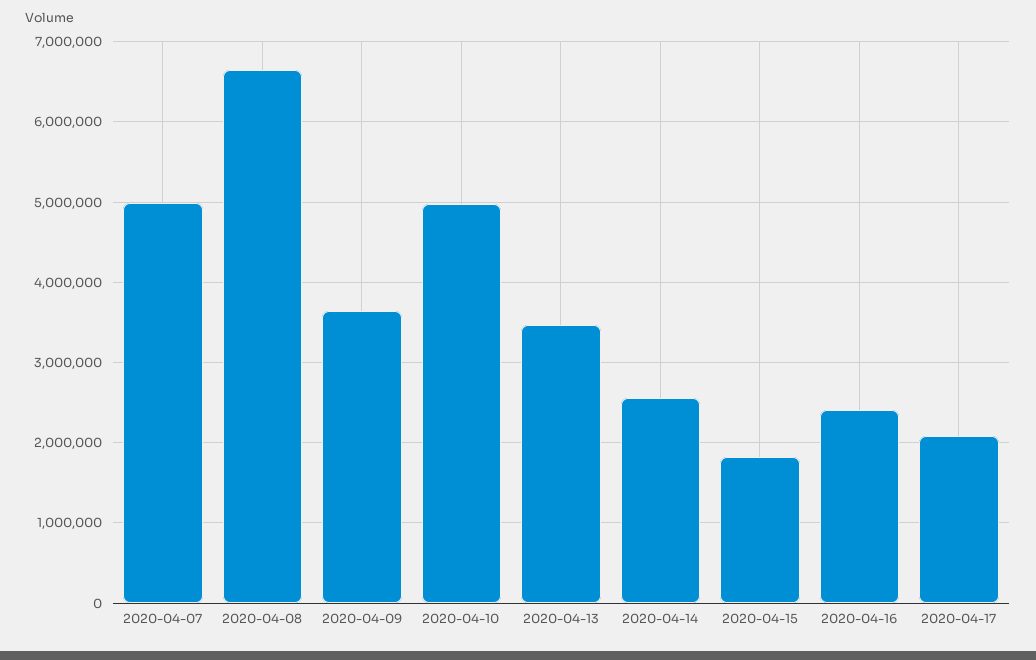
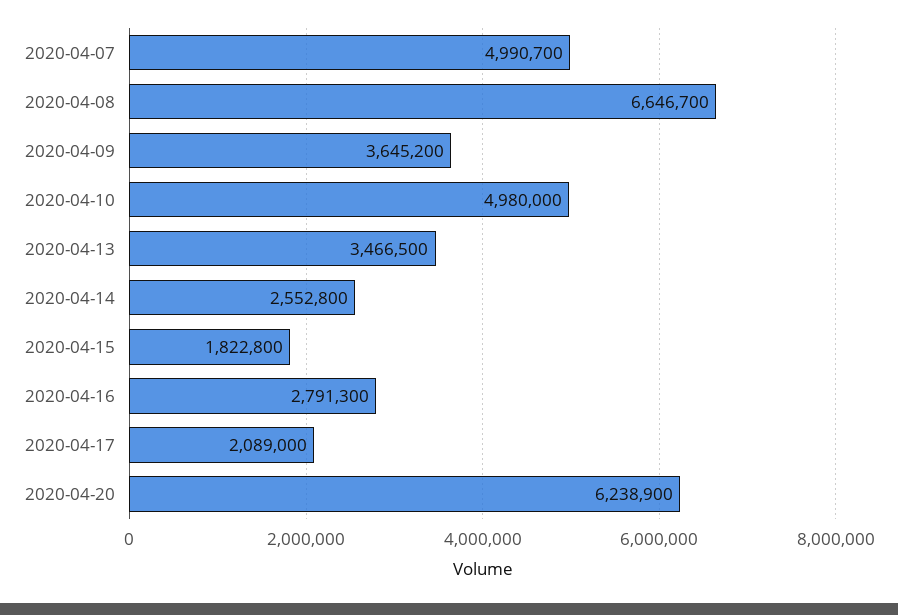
2020-04-16: 2400000 -> 2791300
2020-04-20: none -> 6238900

